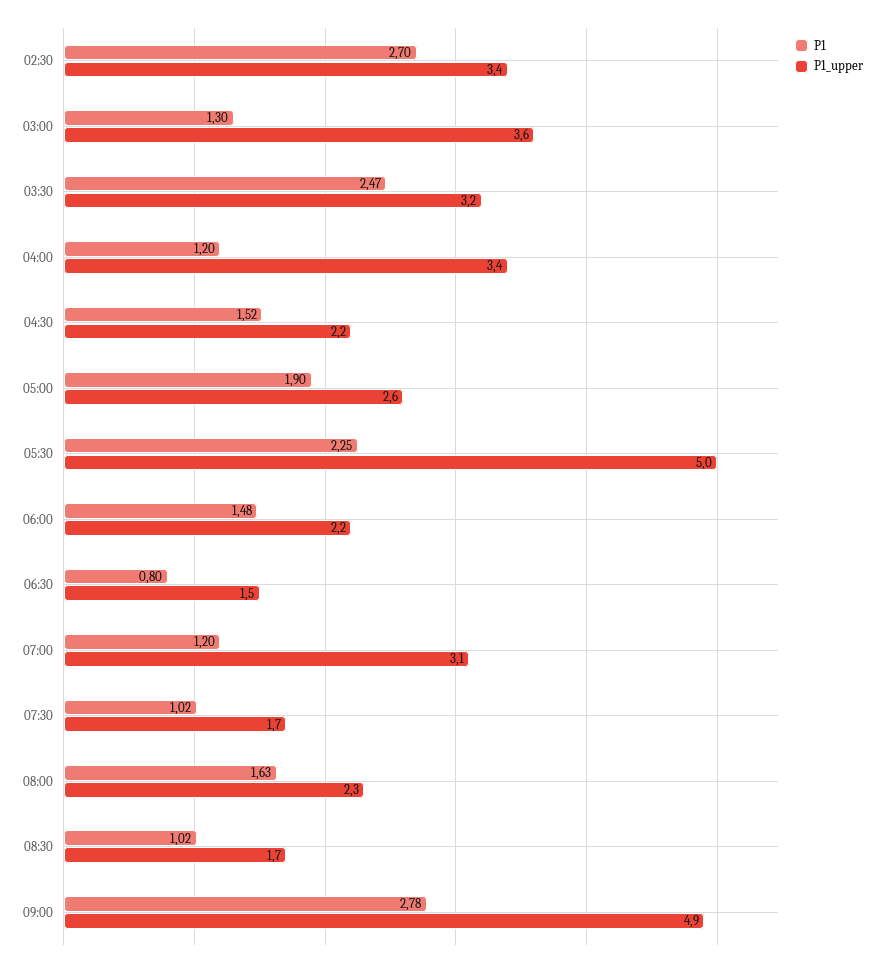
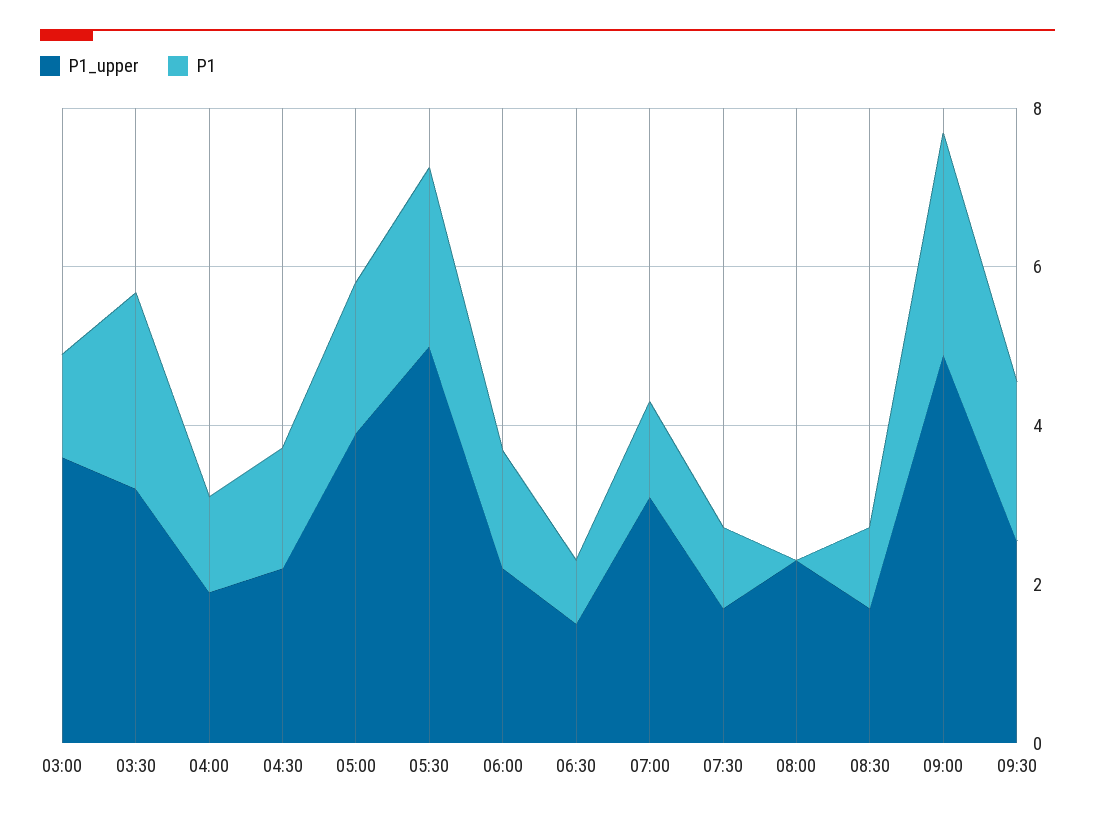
P1, 02:30: 2.7 -> none
P1_upper, 02:30: 3.4 -> none
P1_upper, 04:00: 3.4 -> 2
P1_upper, 05:00: 2.6 -> 4
P1, 08:00: 1.63 -> 0
P1_upper, 09:30: none -> 2.5
P1, 09:30: none -> 2

